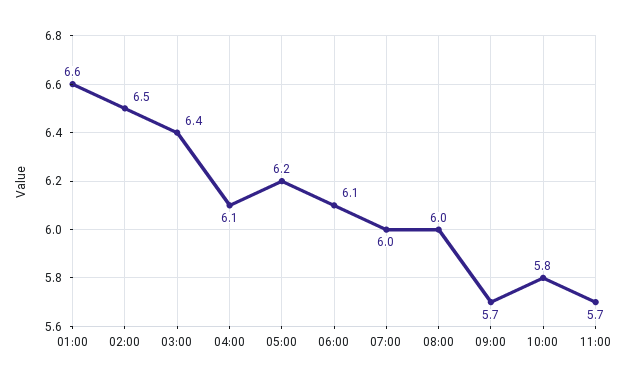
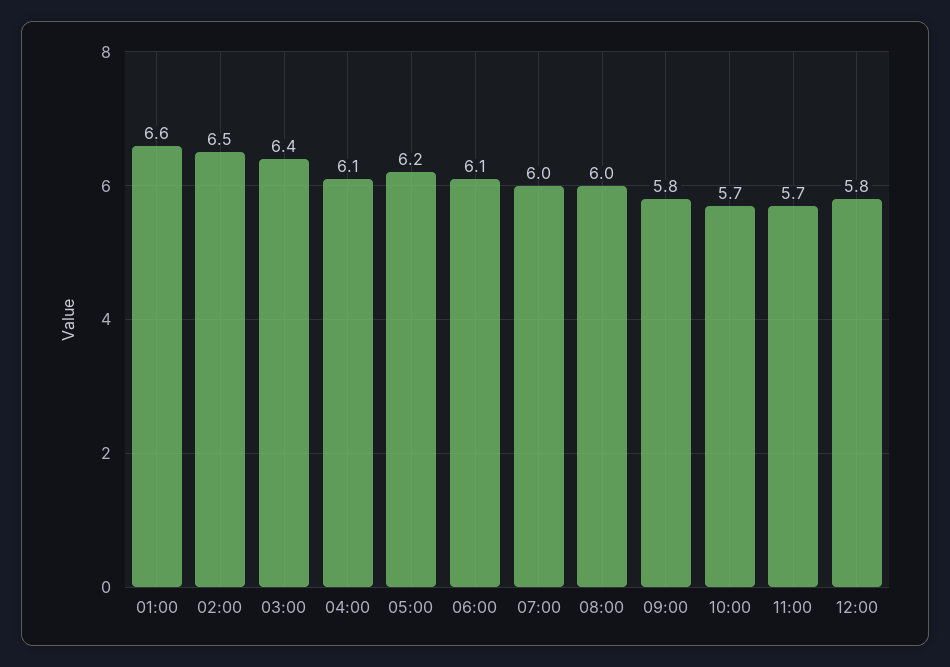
09:00: 5.7 -> 5.8
10:00: 5.8 -> 5.7
12:00: none -> 5.8

